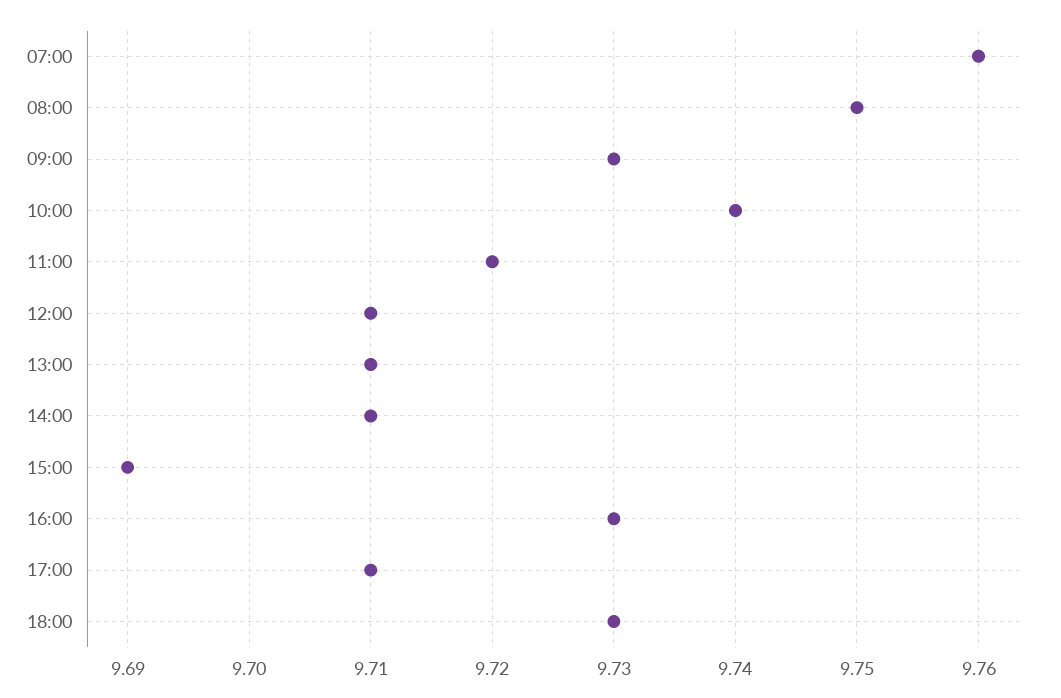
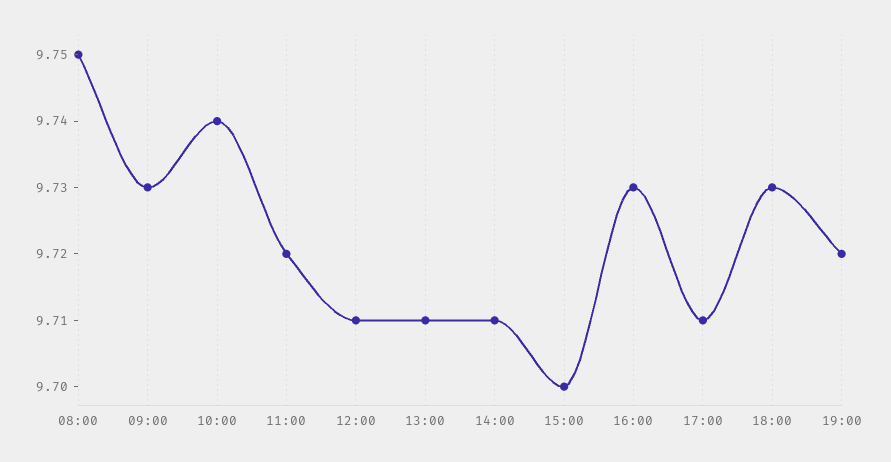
07:00: 9.76 -> none
15:00: 9.69 -> 9.7
19:00: none -> 9.72

